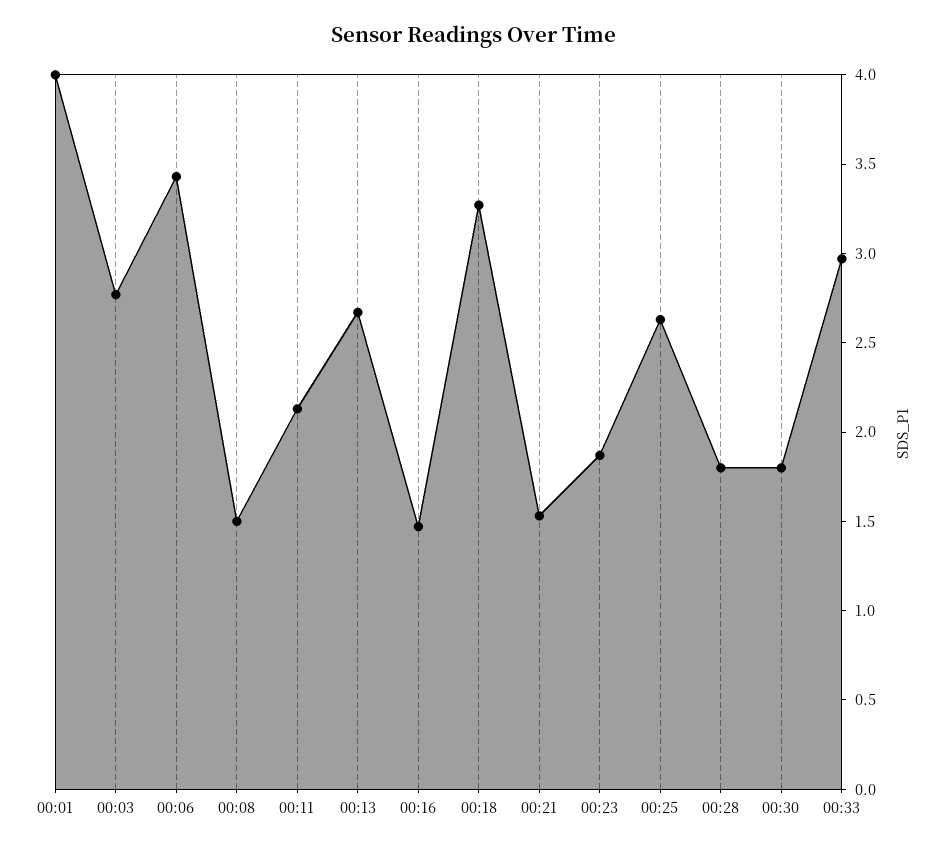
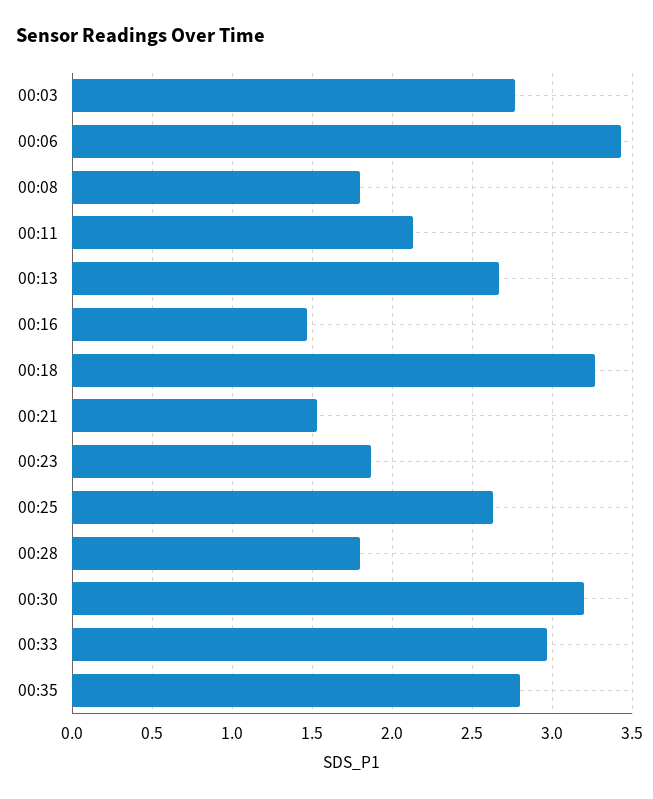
00:01: 4 -> none
00:08: 1.5 -> 1.8
00:30: 1.8 -> 3.2
00:35: none -> 2.8

